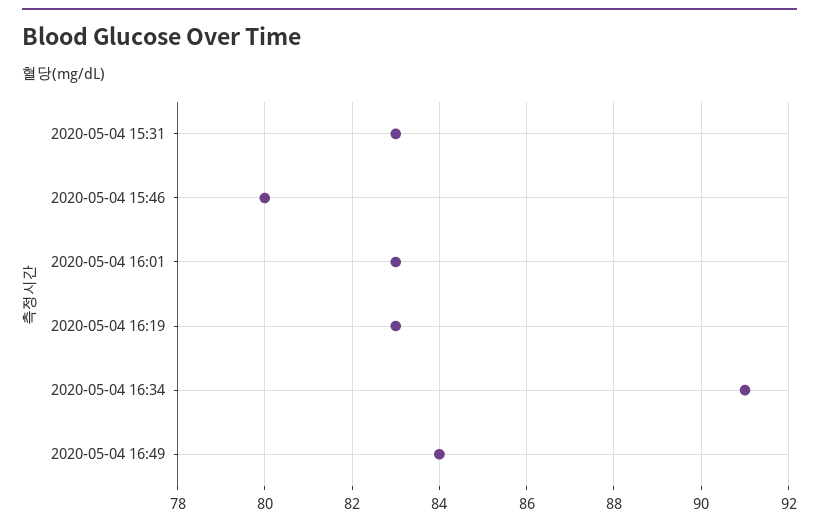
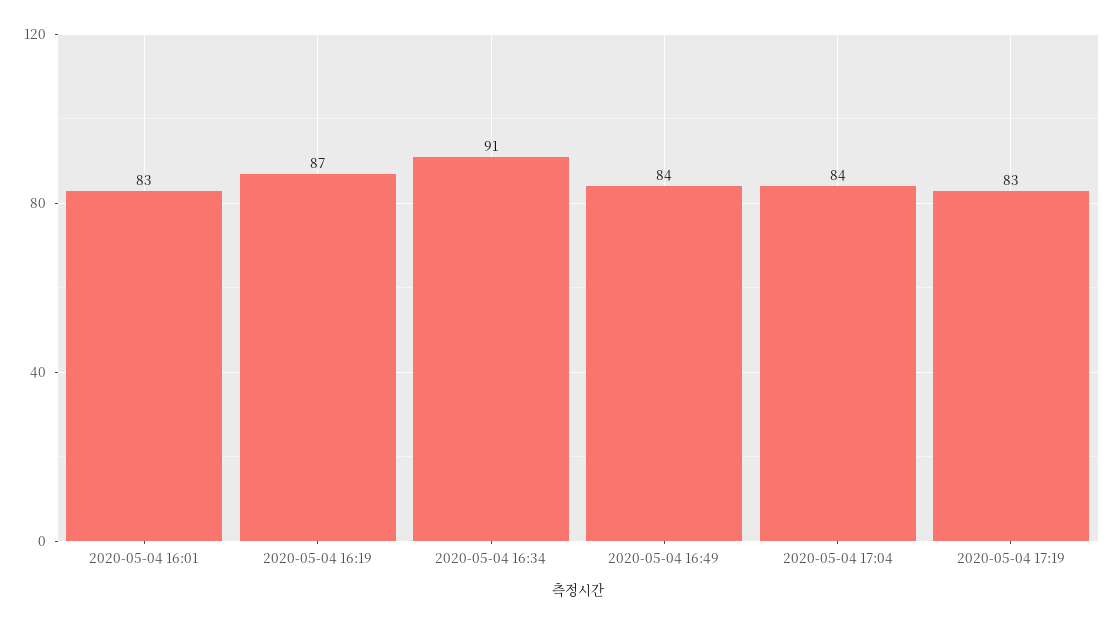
2020-05-04 15:31: 83 -> none
2020-05-04 15:46: 80 -> none
2020-05-04 16:19: 83 -> 87
2020-05-04 17:04: none -> 84
2020-05-04 17:19: none -> 83

